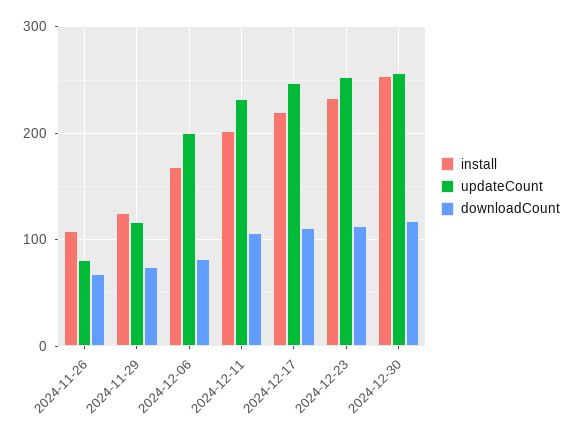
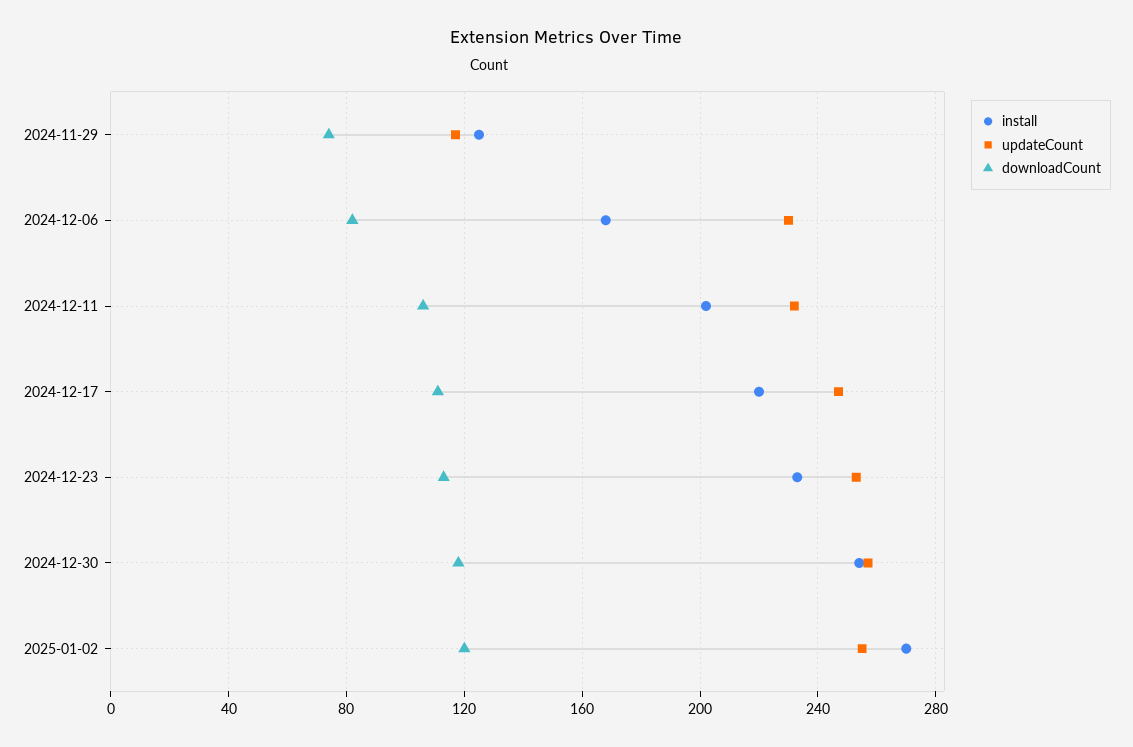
install, 2024-11-26: 110 -> none
updateCount, 2024-11-26: 80 -> none
downloadCount, 2024-11-26: 70 -> none
updateCount, 2024-12-06: 200 -> 230
install, 2025-01-02: none -> 270
updateCount, 2025-01-02: none -> 255
downloadCount, 2025-01-02: none -> 120

